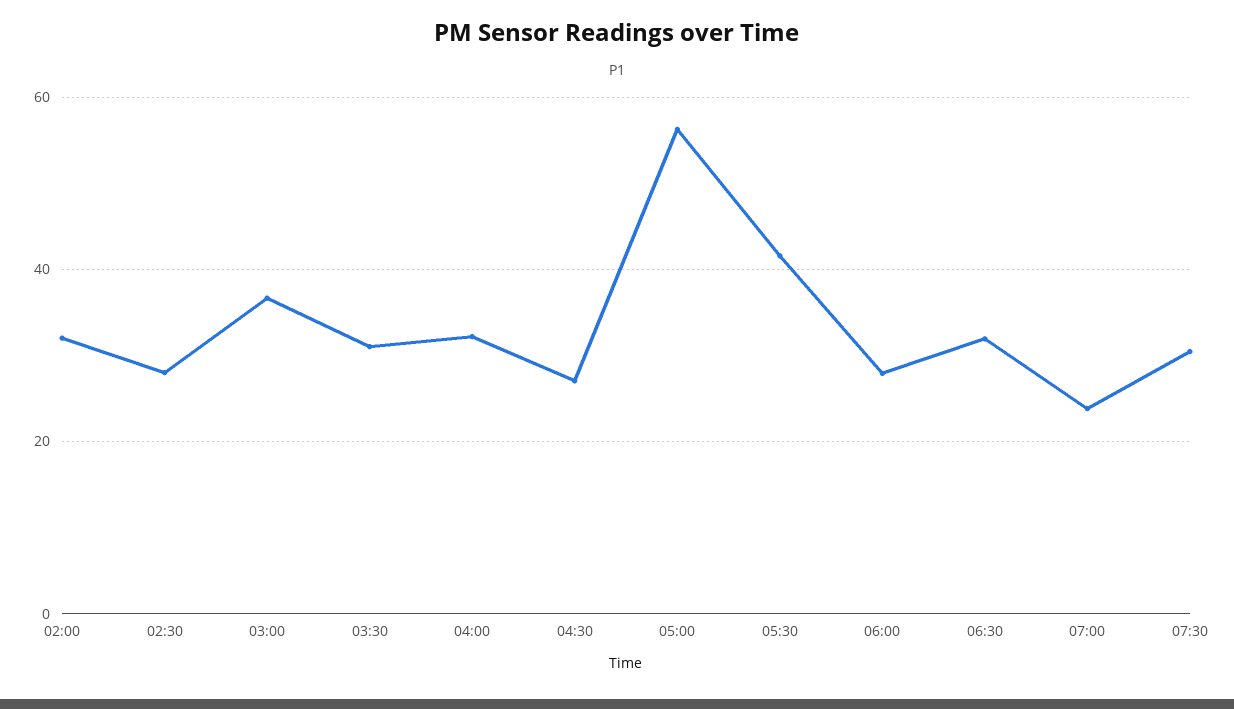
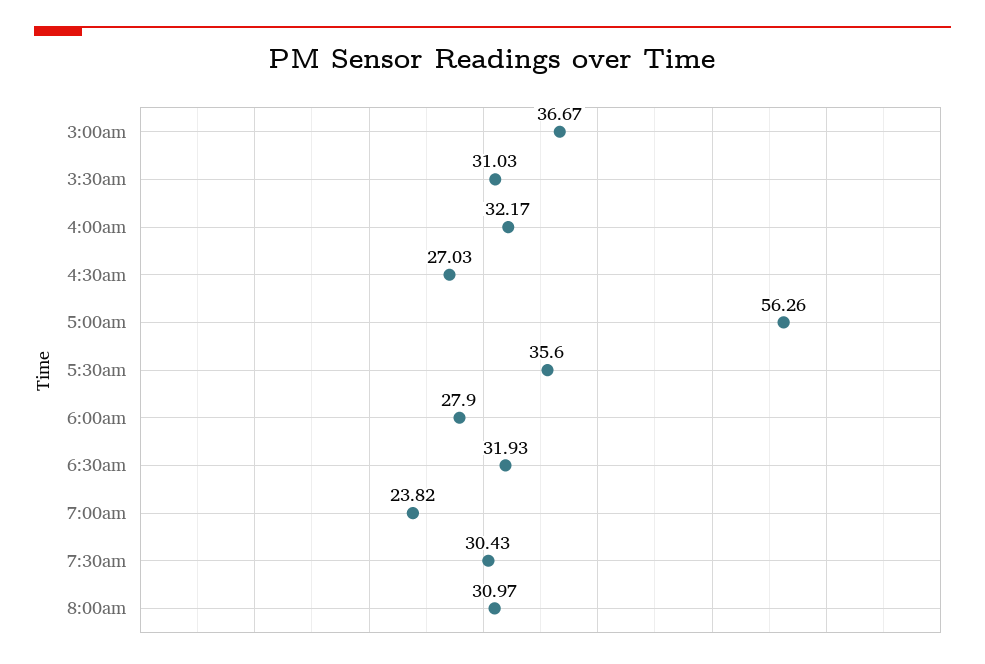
02:00: 32 -> none
02:30: 28 -> none
05:30: 42 -> 35.6
8:00am: none -> 30.97

